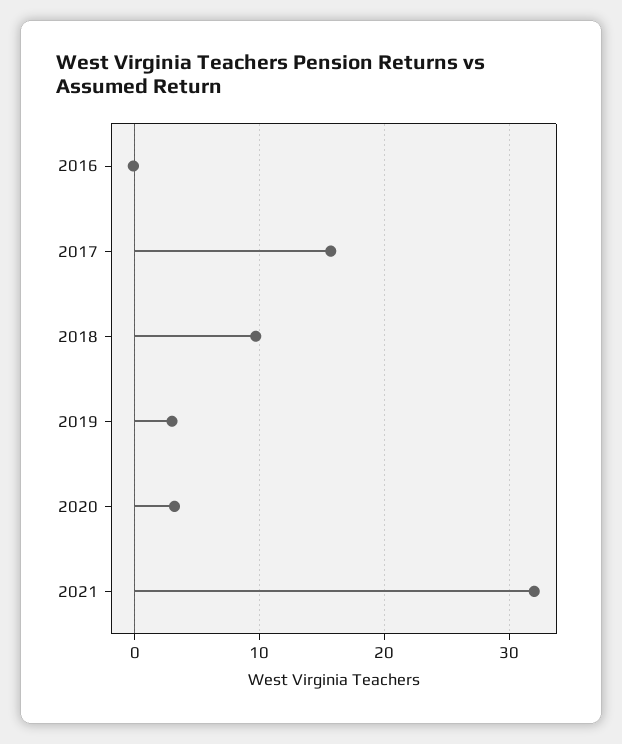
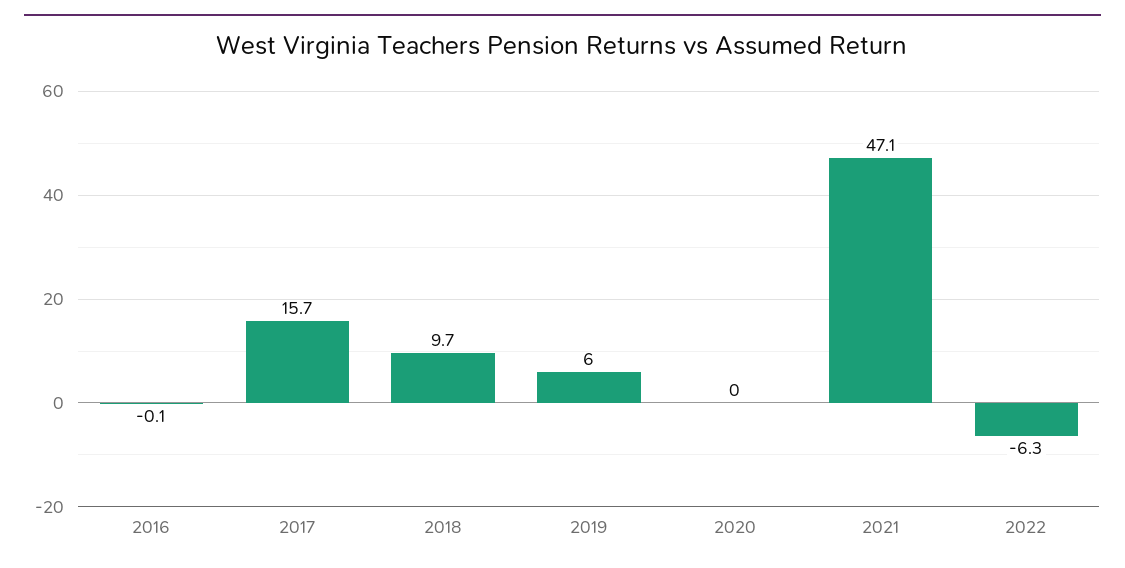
2019: 3 -> 6
2020: 3 -> 0
2021: 32 -> 47.1
2022: none -> -6.3

